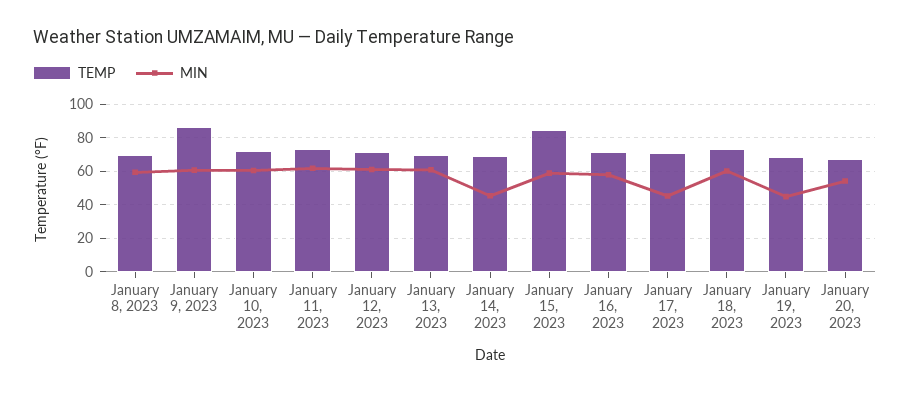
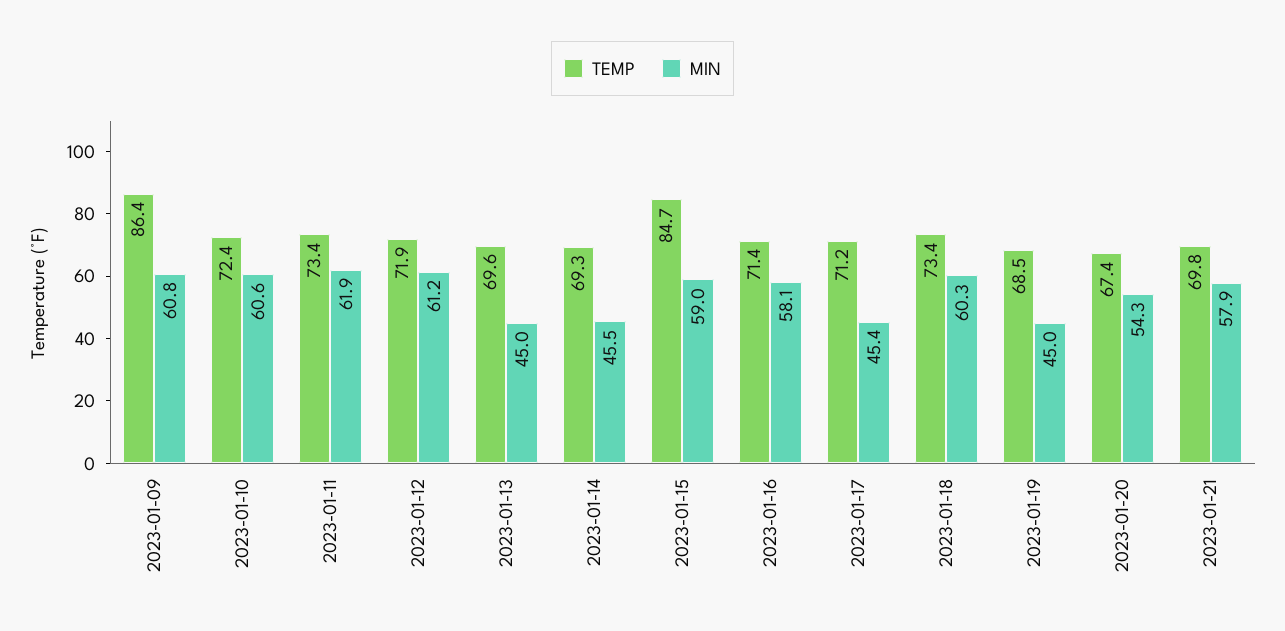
TEMP, January 8, 2023: 70 -> none
MIN, January 8, 2023: 60 -> none
MIN, January 13, 2023: 60 -> 45
TEMP, 2023-01-21: none -> 69.8
MIN, 2023-01-21: none -> 57.9

